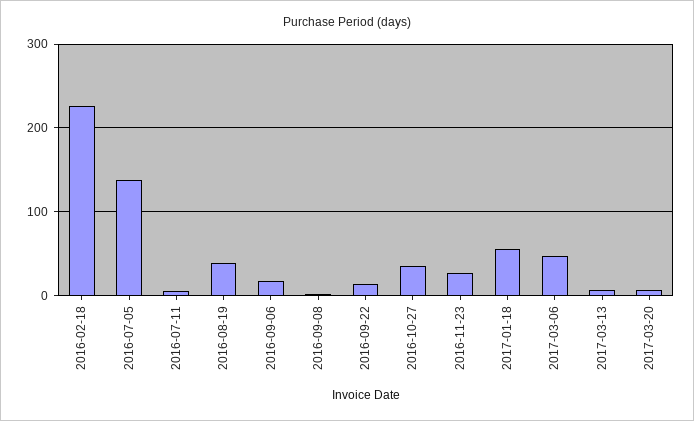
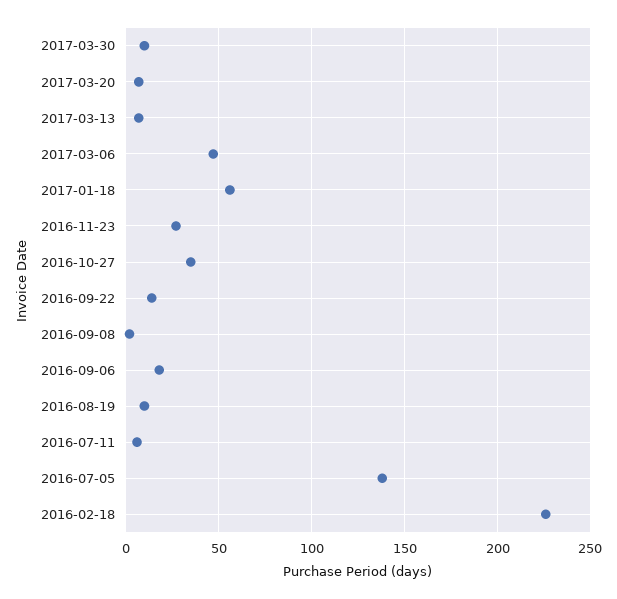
2016-08-19: 40 -> 10
2017-03-30: none -> 10

